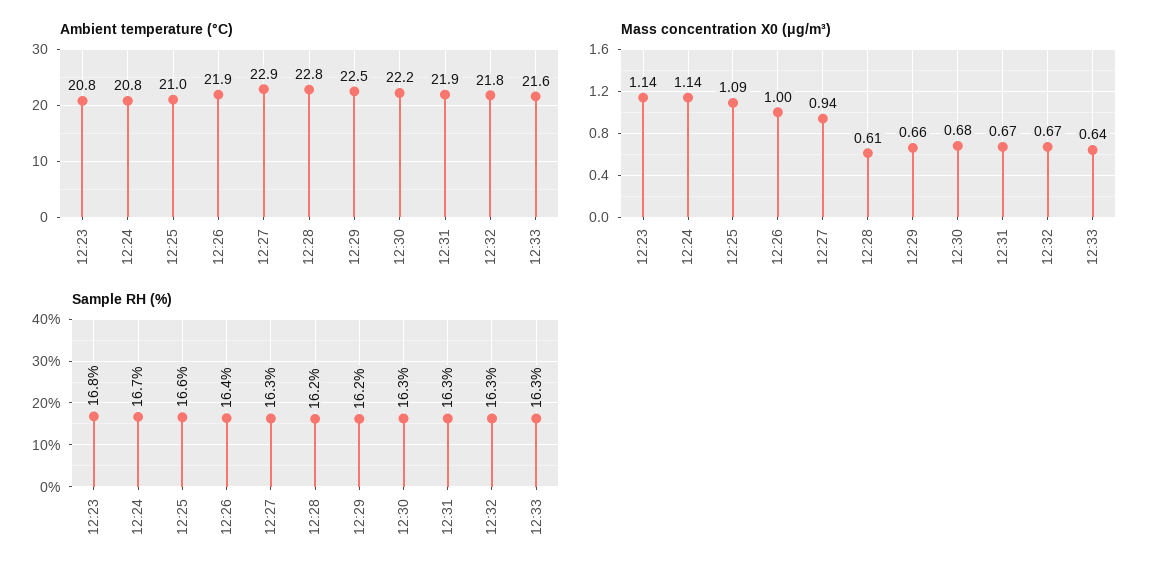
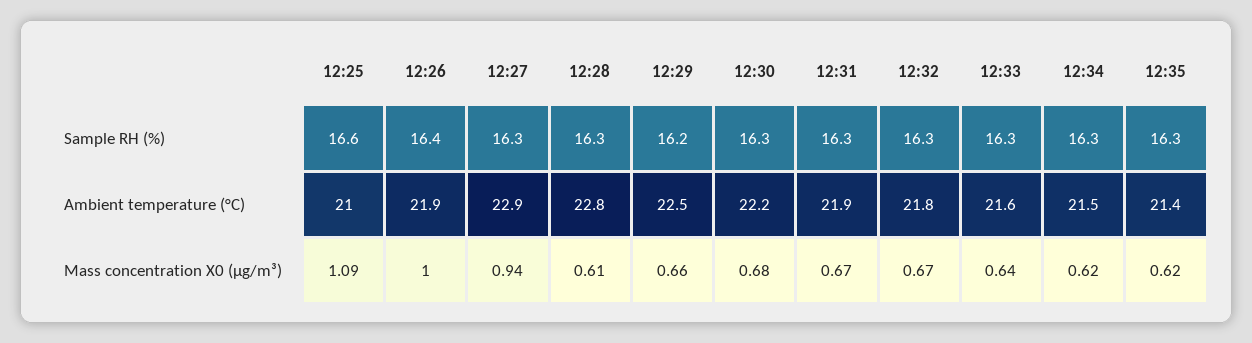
Ambient temperature (°C), 12:23: 20.8 -> none
Ambient temperature (°C), 12:24: 20.8 -> none
Mass concentration X0 (μg/m³), 12:23: 1.14 -> none
Mass concentration X0 (μg/m³), 12:24: 1.14 -> none
Sample RH (%), 12:23: 16.8 -> none
Sample RH (%), 12:24: 16.7 -> none
Sample RH (%), 12:28: 16.2 -> 16.3
Sample RH (%), 12:34: none -> 16.3
Sample RH (%), 12:35: none -> 16.3
Ambient temperature (°C), 12:34: none -> 21.5
Ambient temperature (°C), 12:35: none -> 21.4
Mass concentration X0 (μg/m³), 12:34: none -> 0.62
Mass concentration X0 (μg/m³), 12:35: none -> 0.62

